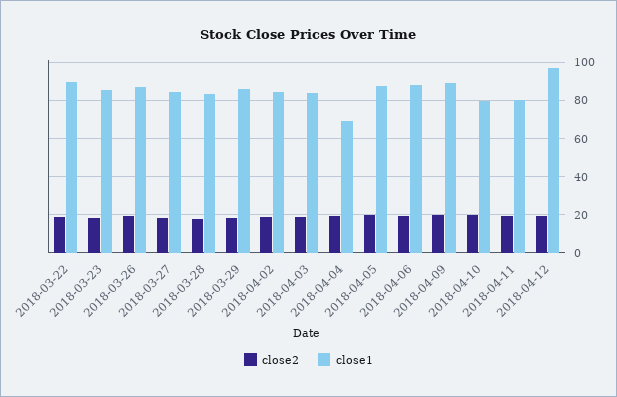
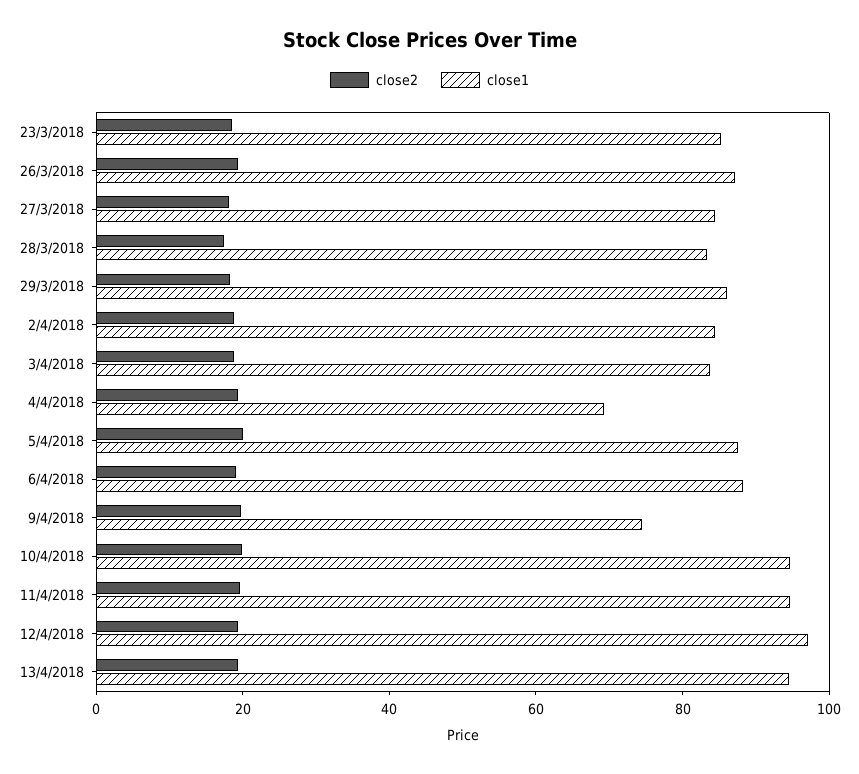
close2, 2018-03-22: 20 -> none
close1, 2018-03-22: 90 -> none
close1, 2018-04-09: 90 -> 75
close1, 2018-04-10: 80 -> 95
close1, 2018-04-11: 80 -> 95
close2, 13/4/2018: none -> 20
close1, 13/4/2018: none -> 95

